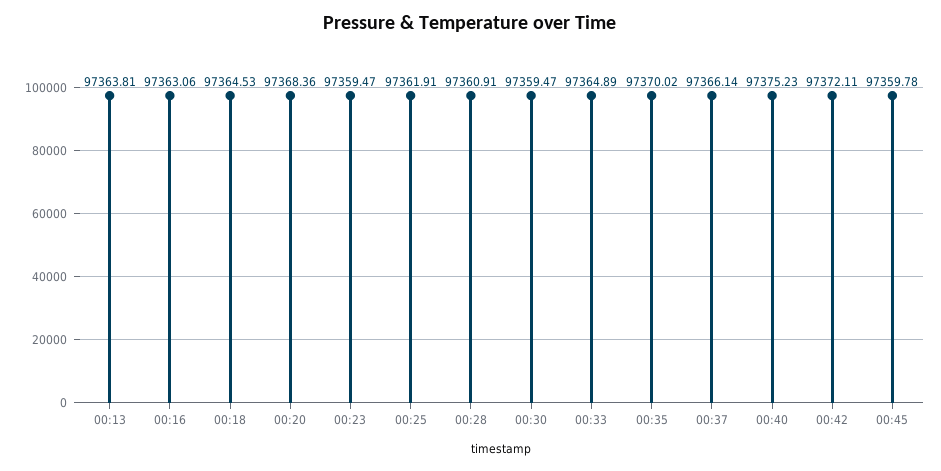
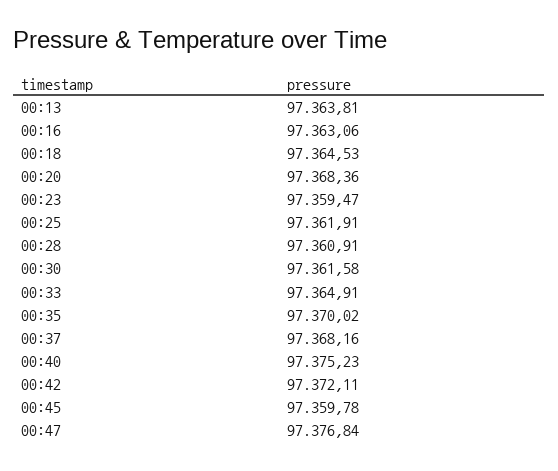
00:30: 97359.47 -> 97361.58
00:33: 97364.89 -> 97364.91
00:37: 97366.14 -> 97368.16
00:47: none -> 97376.84

